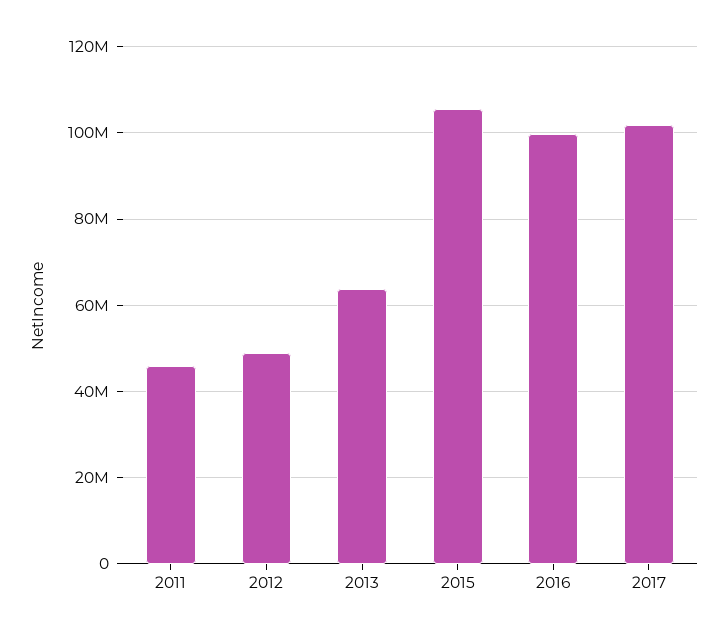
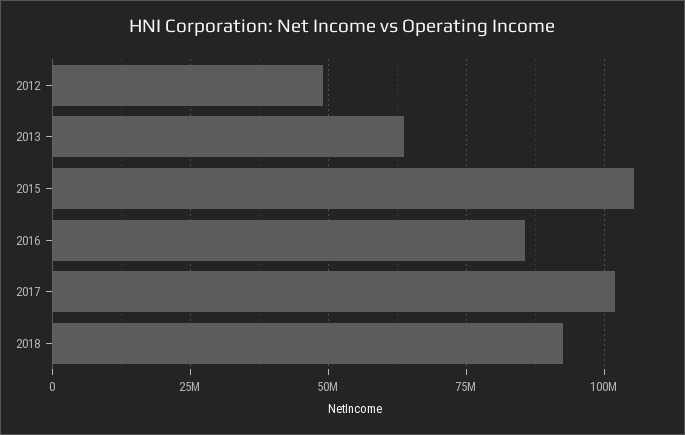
2011: 46000000 -> none
2016: 100000000 -> 85000000
2018: none -> 92500000

